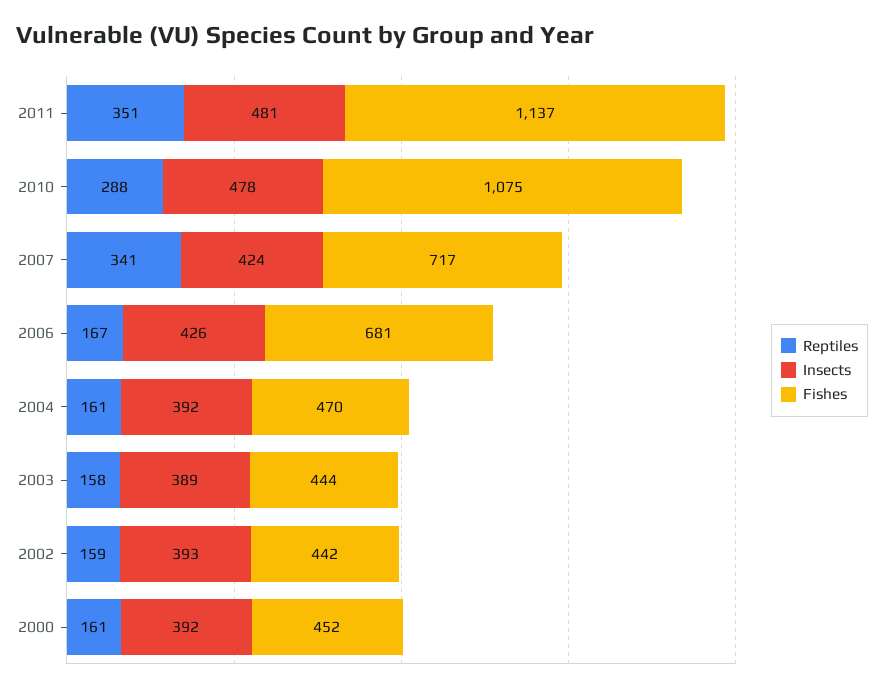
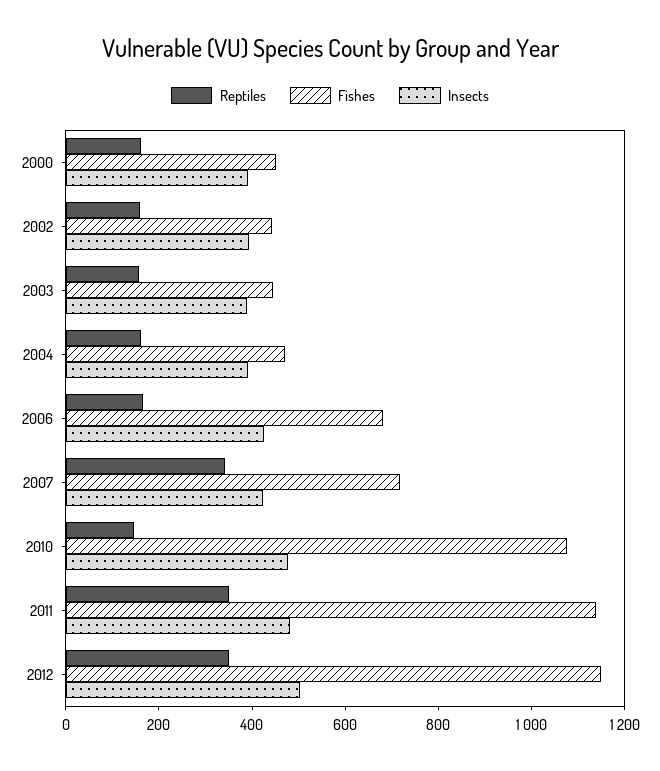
Reptiles, 2010: 288 -> 150
Reptiles, 2012: none -> 350
Fishes, 2012: none -> 1150
Insects, 2012: none -> 500

